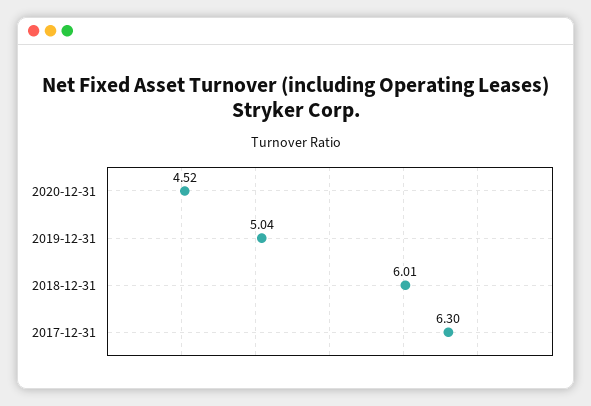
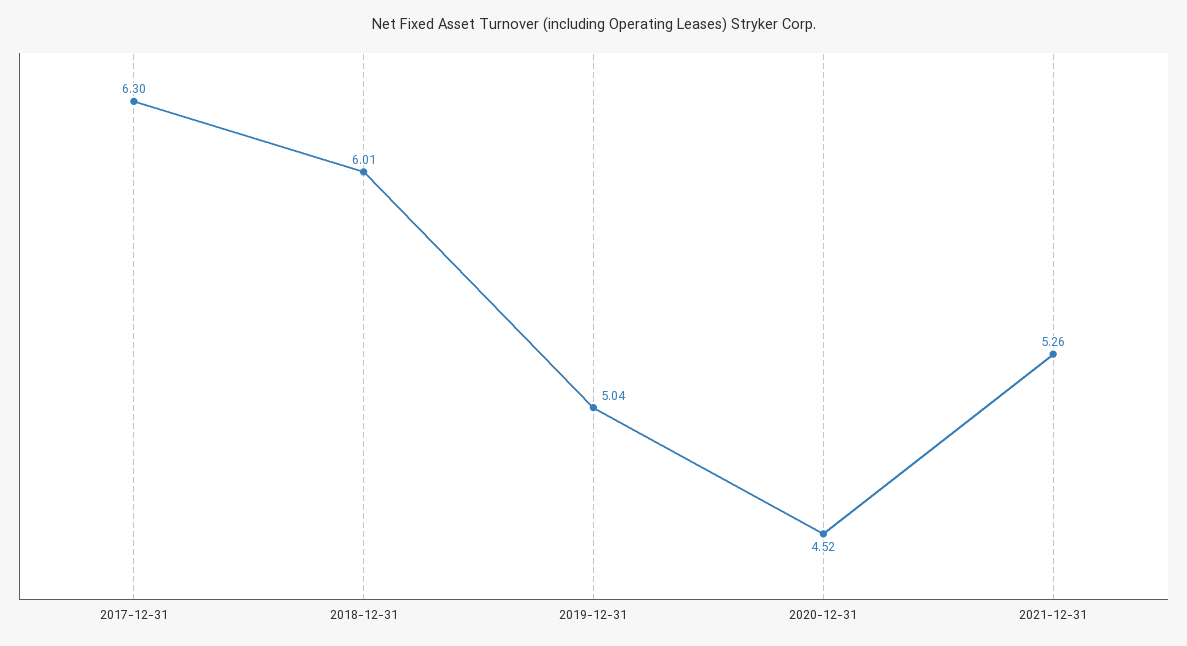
2021-12-31: none -> 5.26

